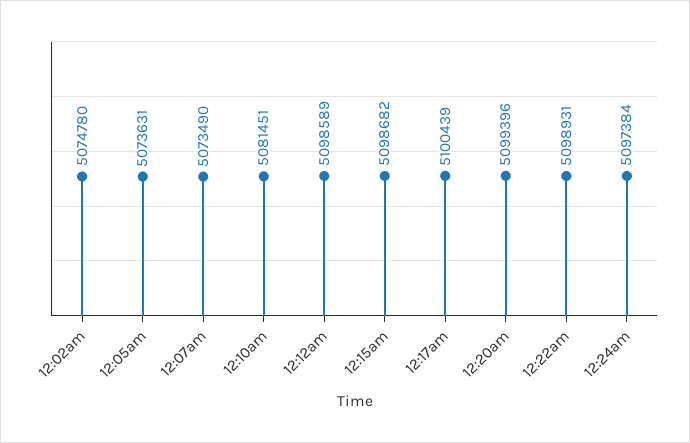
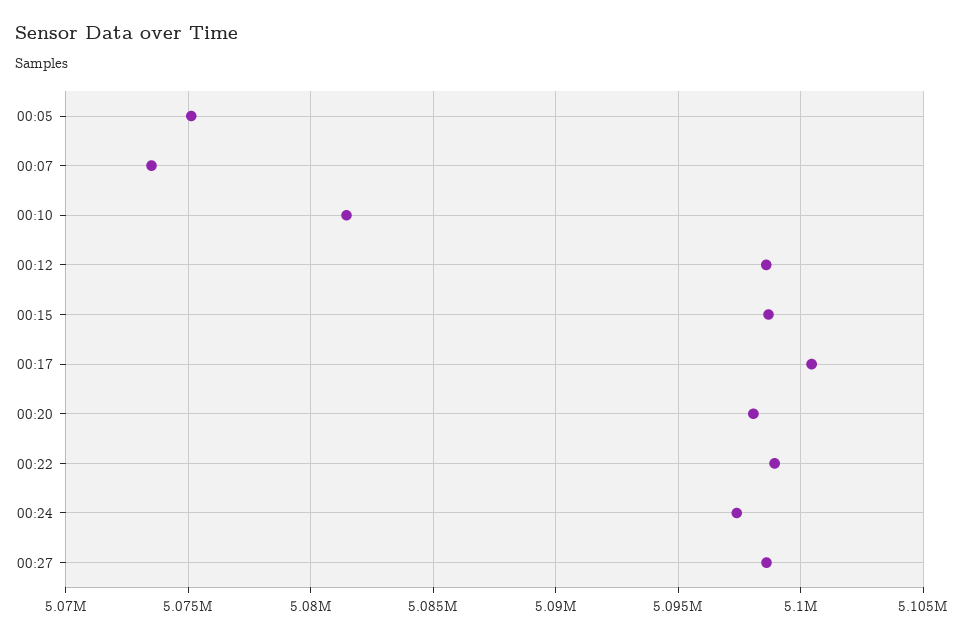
12:02am: 5074780 -> none
12:05am: 5073631 -> 5075000
12:20am: 5099396 -> 5098000
00:27: none -> 5098500

